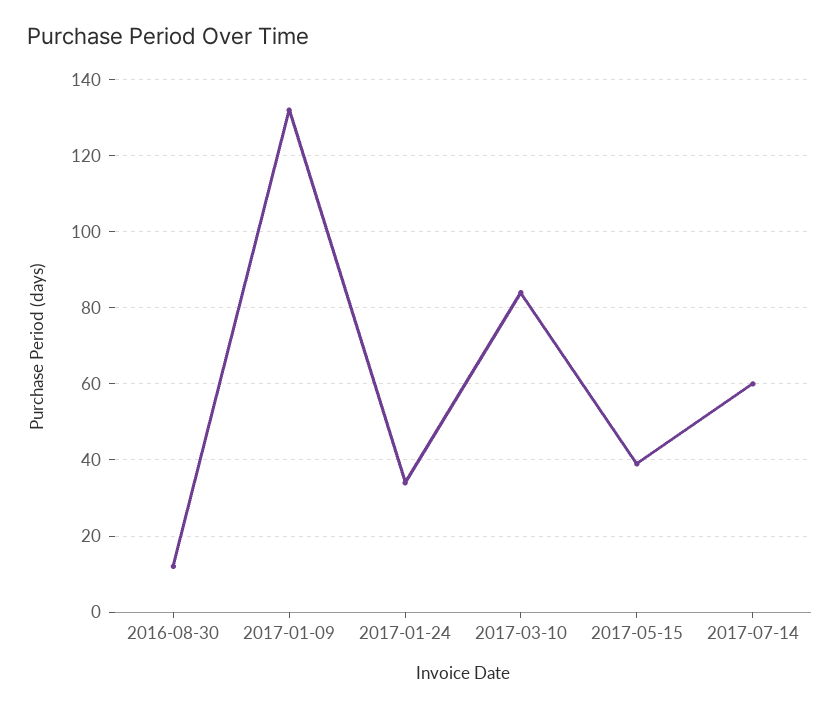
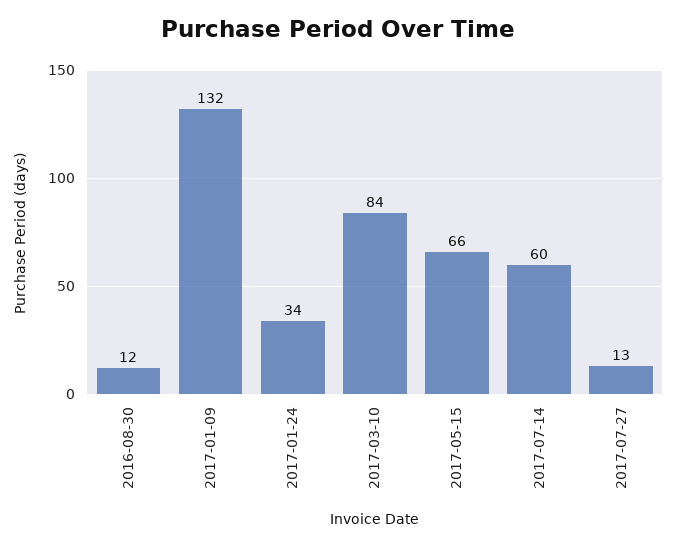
2017-05-15: 40 -> 66
2017-07-27: none -> 13

